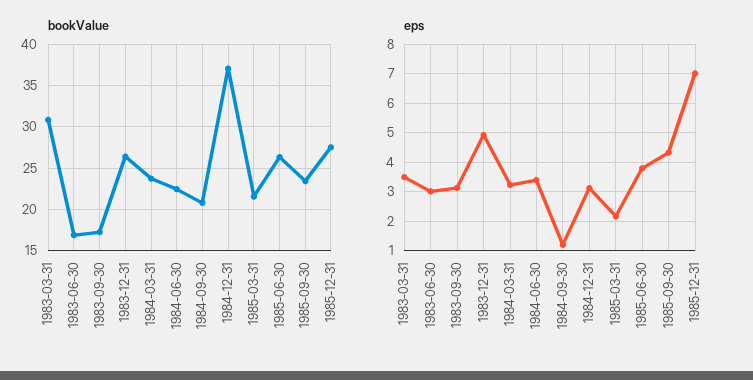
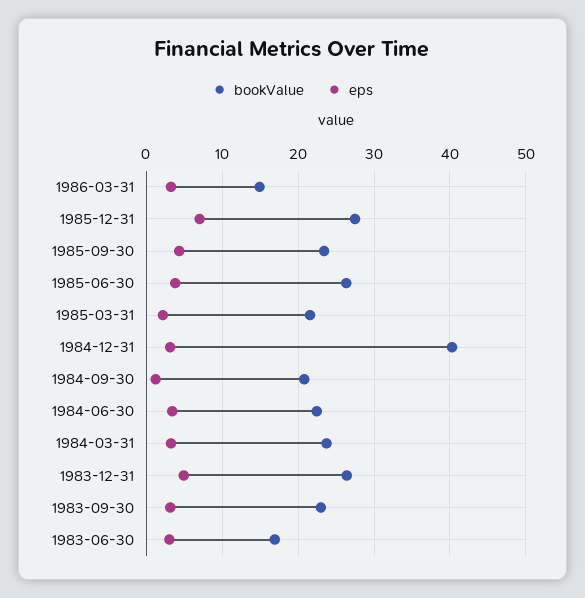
bookValue, 1983-03-31: 31 -> none
bookValue, 1983-09-30: 17 -> 23
bookValue, 1984-12-31: 37 -> 40
eps, 1983-03-31: 3.5 -> none
bookValue, 1986-03-31: none -> 15
eps, 1986-03-31: none -> 3

